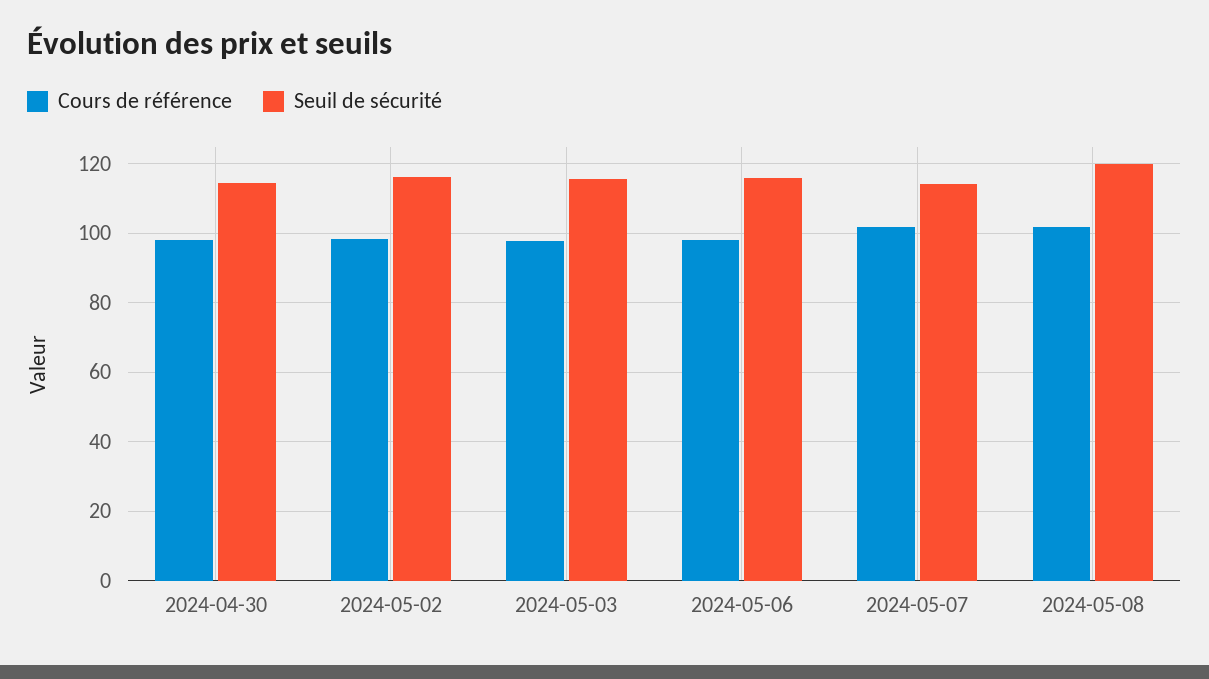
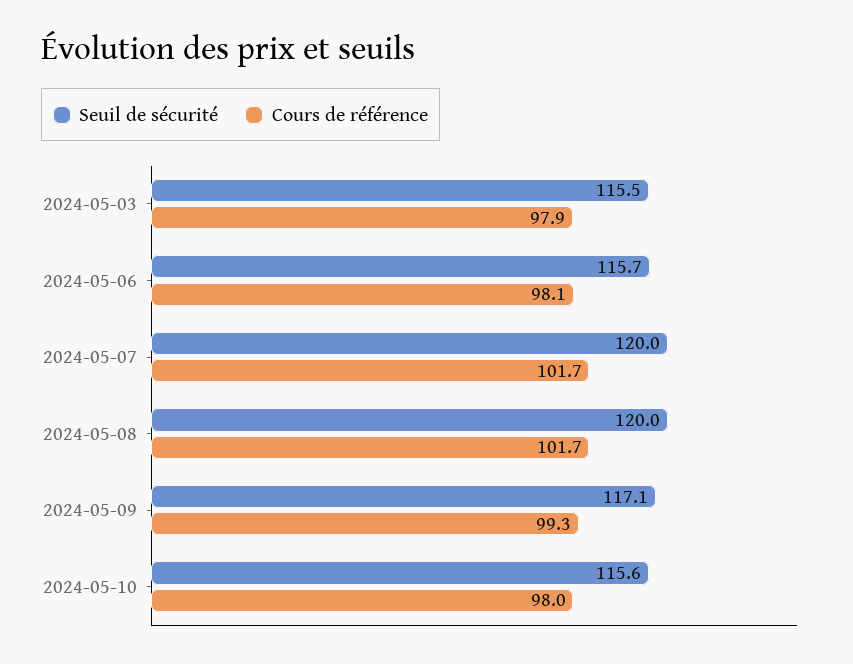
Cours de référence, 2024-04-30: 98 -> none
Seuil de sécurité, 2024-04-30: 114 -> none
Cours de référence, 2024-05-02: 98 -> none
Seuil de sécurité, 2024-05-02: 116 -> none
Seuil de sécurité, 2024-05-07: 114 -> 120
Seuil de sécurité, 2024-05-09: none -> 117.1
Cours de référence, 2024-05-09: none -> 99.3
Seuil de sécurité, 2024-05-10: none -> 115.6
Cours de référence, 2024-05-10: none -> 98

